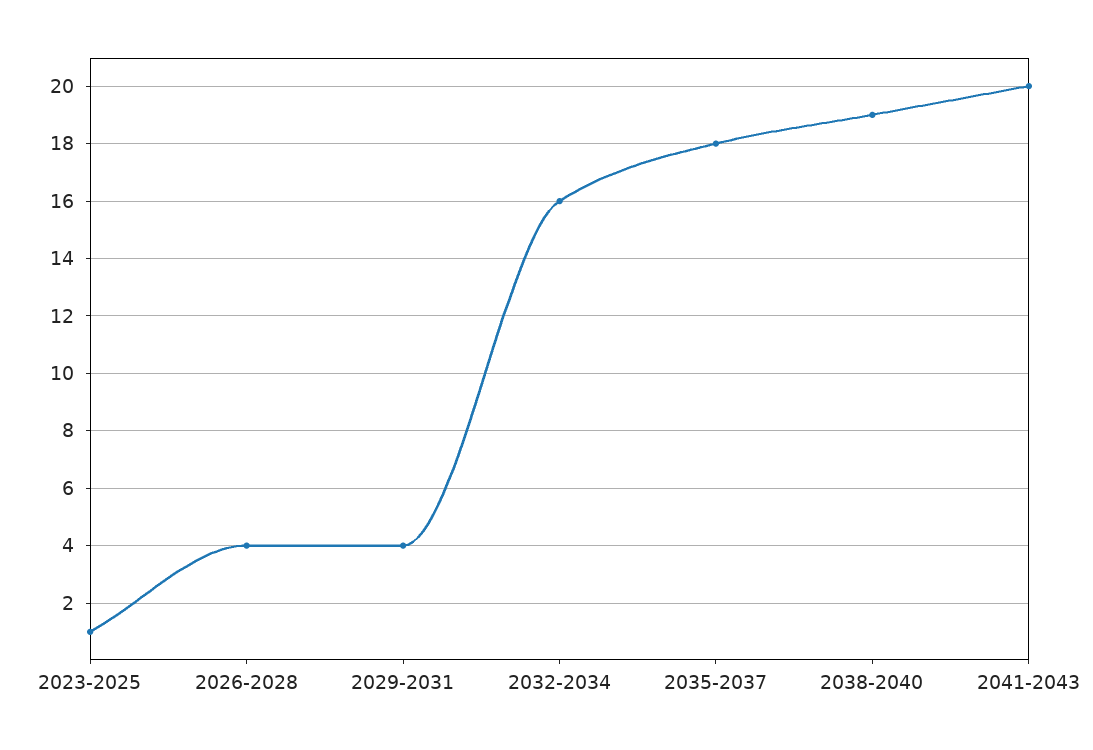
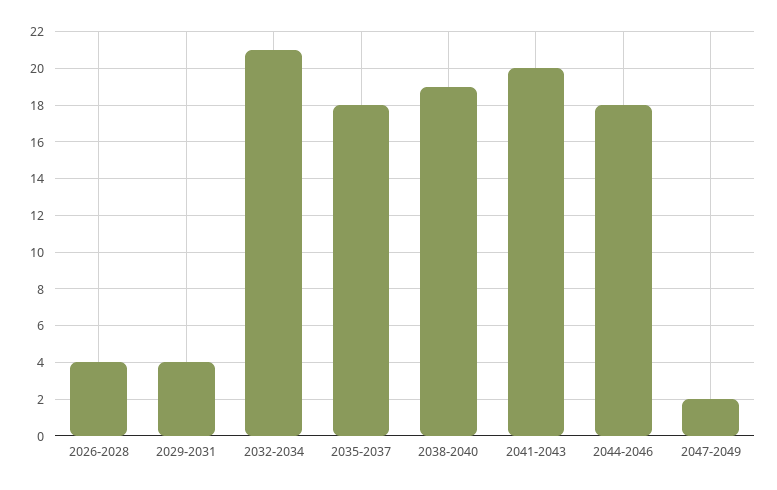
2023-2025: 1 -> none
2032-2034: 16 -> 21
2044-2046: none -> 18
2047-2049: none -> 2

